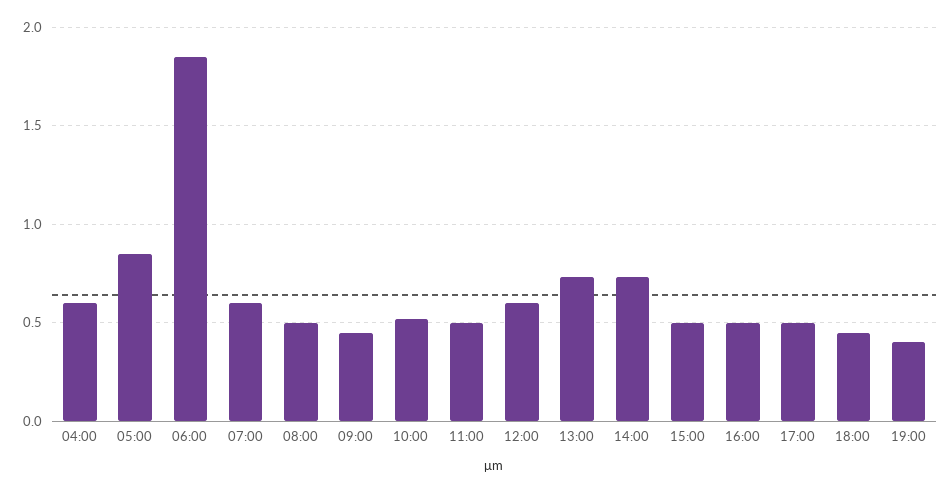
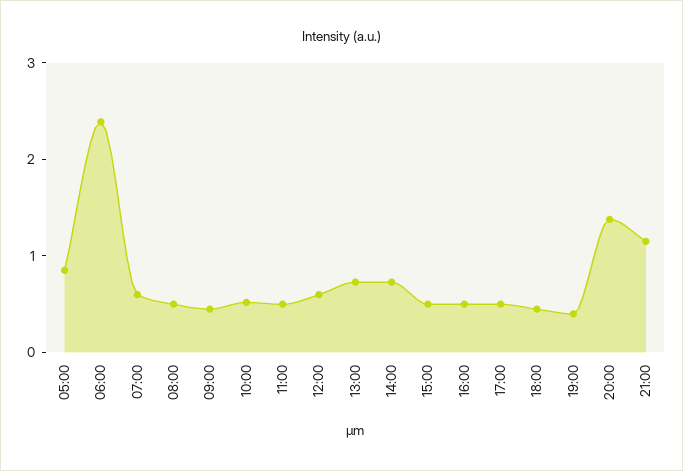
04:00: 0.6 -> none
06:00: 1.85 -> 2.4
20:00: none -> 1.4
21:00: none -> 1.2

